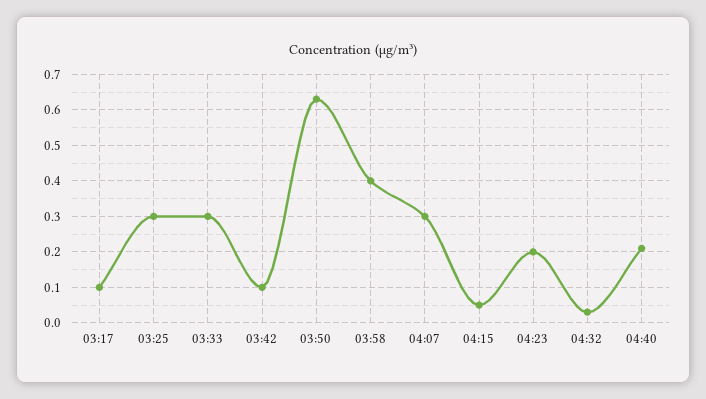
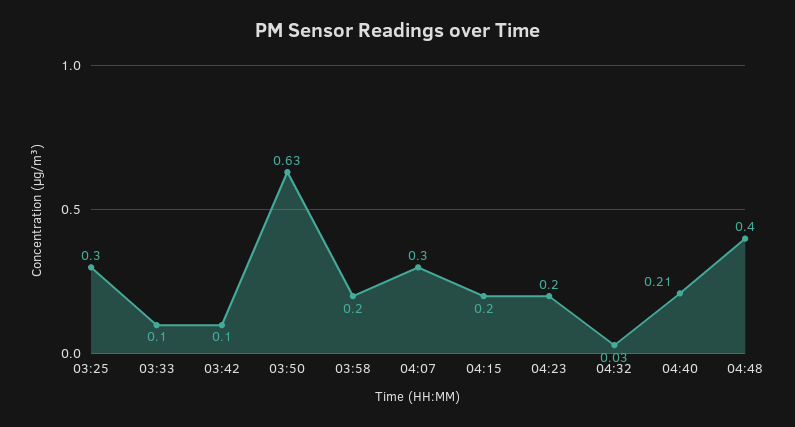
03:17: 0.1 -> none
03:33: 0.3 -> 0.1
03:58: 0.4 -> 0.2
04:15: 0.05 -> 0.2
04:48: none -> 0.4

